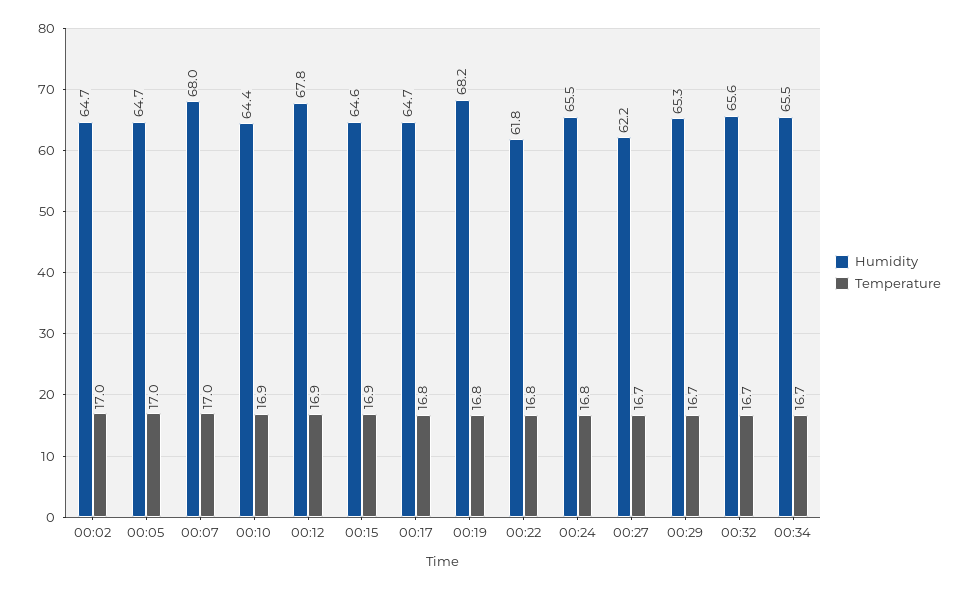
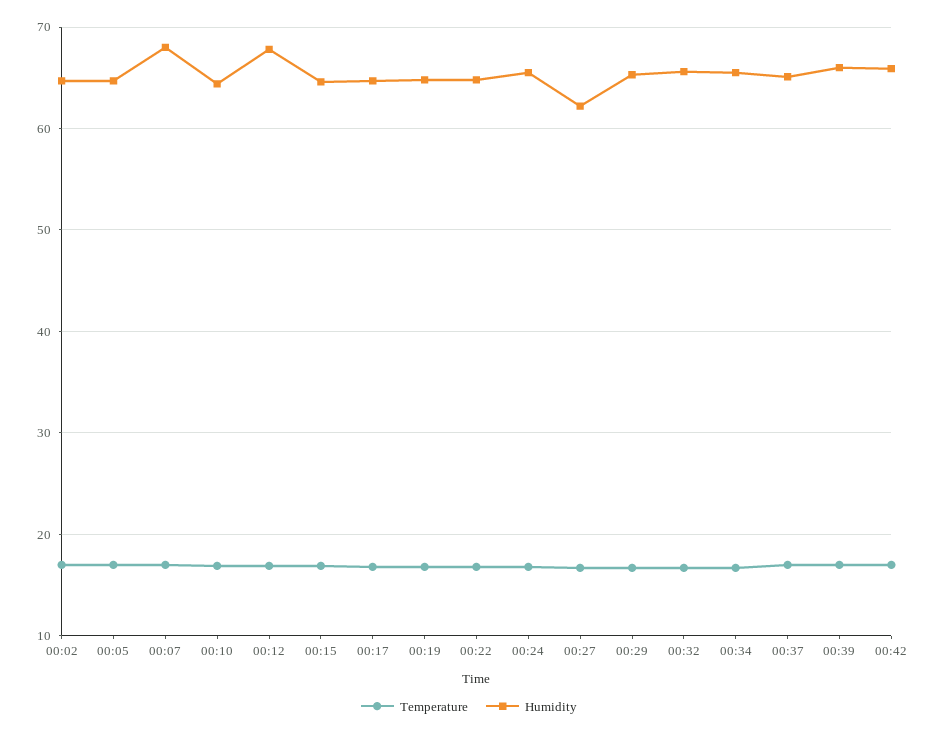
Humidity, 00:19: 68.2 -> 65
Humidity, 00:22: 61.8 -> 65
Temperature, 00:37: none -> 17
Humidity, 00:37: none -> 65
Temperature, 00:39: none -> 17
Humidity, 00:39: none -> 66
Temperature, 00:42: none -> 17
Humidity, 00:42: none -> 66

